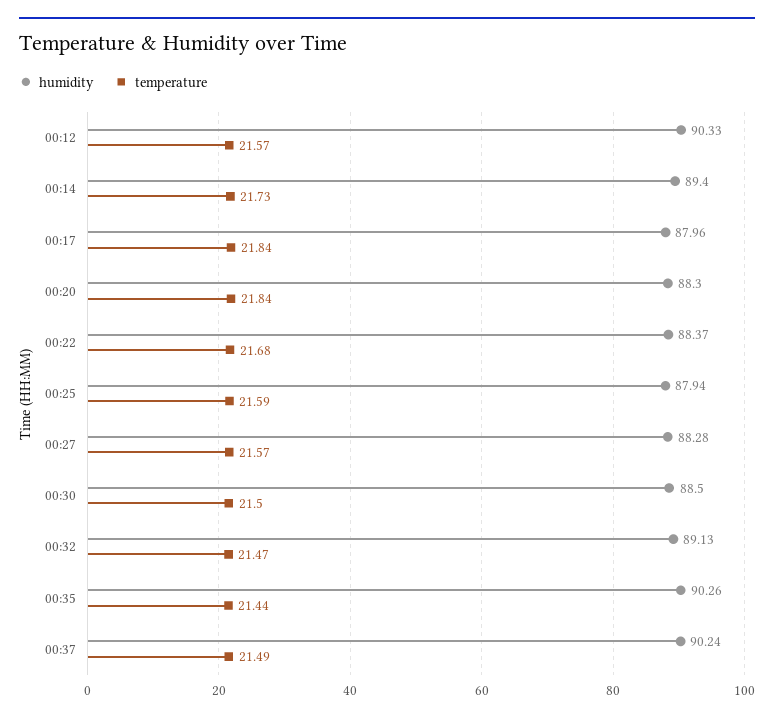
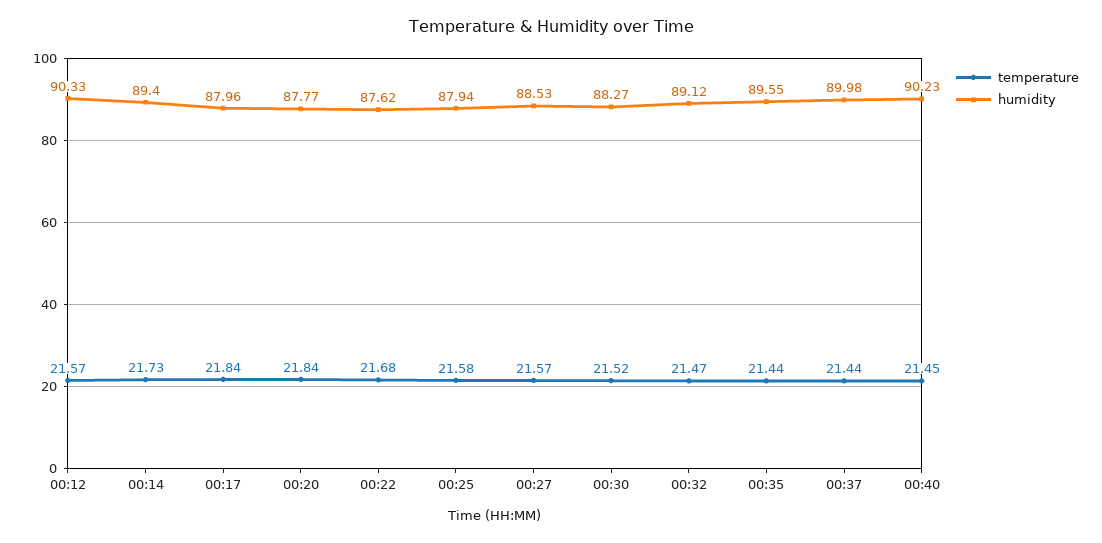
humidity, 00:20: 88.3 -> 87.77
humidity, 00:22: 88.37 -> 87.62
temperature, 00:25: 21.59 -> 21.58
humidity, 00:27: 88.28 -> 88.53
humidity, 00:30: 88.5 -> 88.27
temperature, 00:30: 21.5 -> 21.52
humidity, 00:32: 89.13 -> 89.12
humidity, 00:35: 90.26 -> 89.55
humidity, 00:37: 90.24 -> 89.98
temperature, 00:37: 21.49 -> 21.44
temperature, 00:40: none -> 21.45
humidity, 00:40: none -> 90.23

